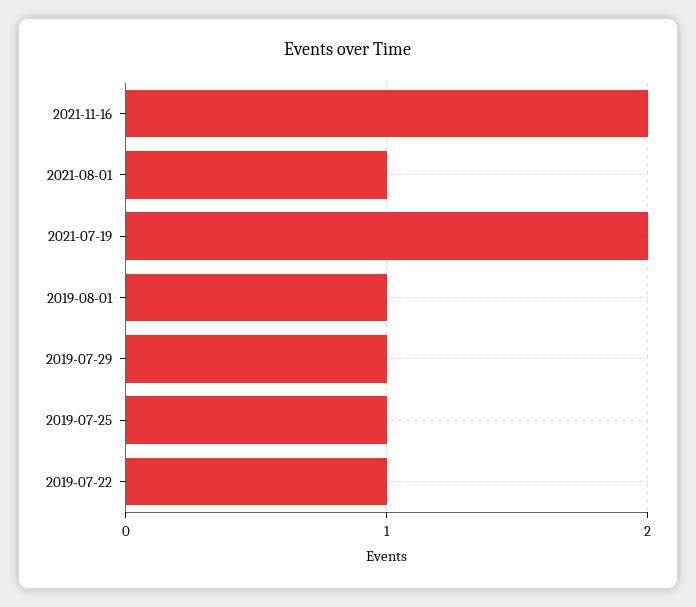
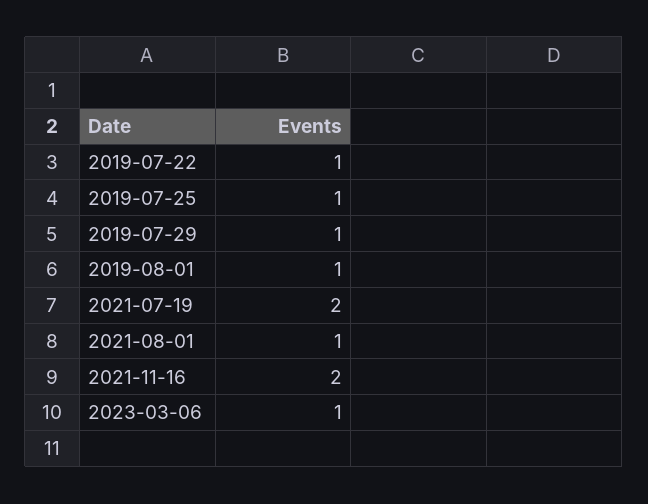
2023-03-06: none -> 1

